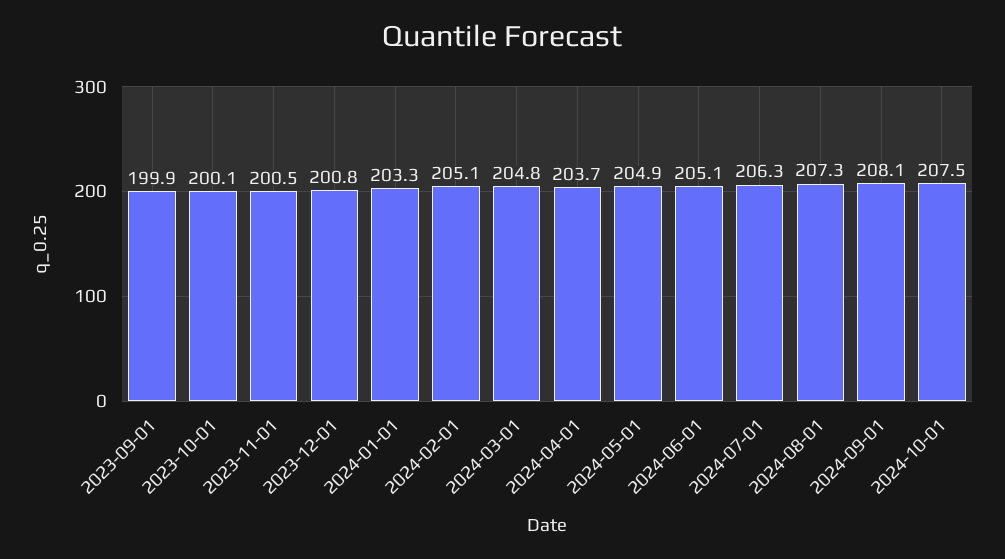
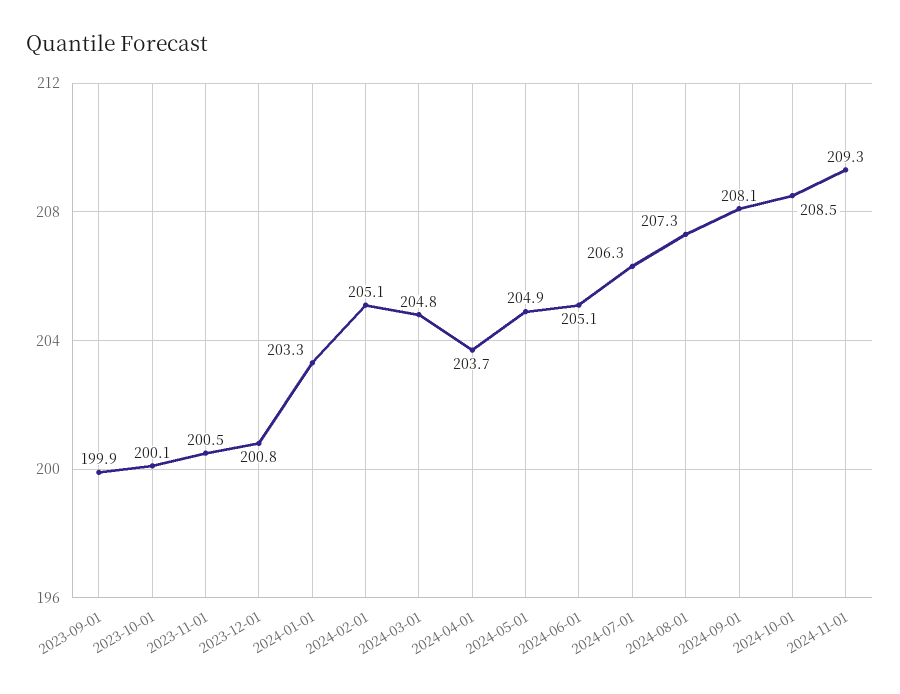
2024-10-01: 207.5 -> 208.5
2024-11-01: none -> 209.3

